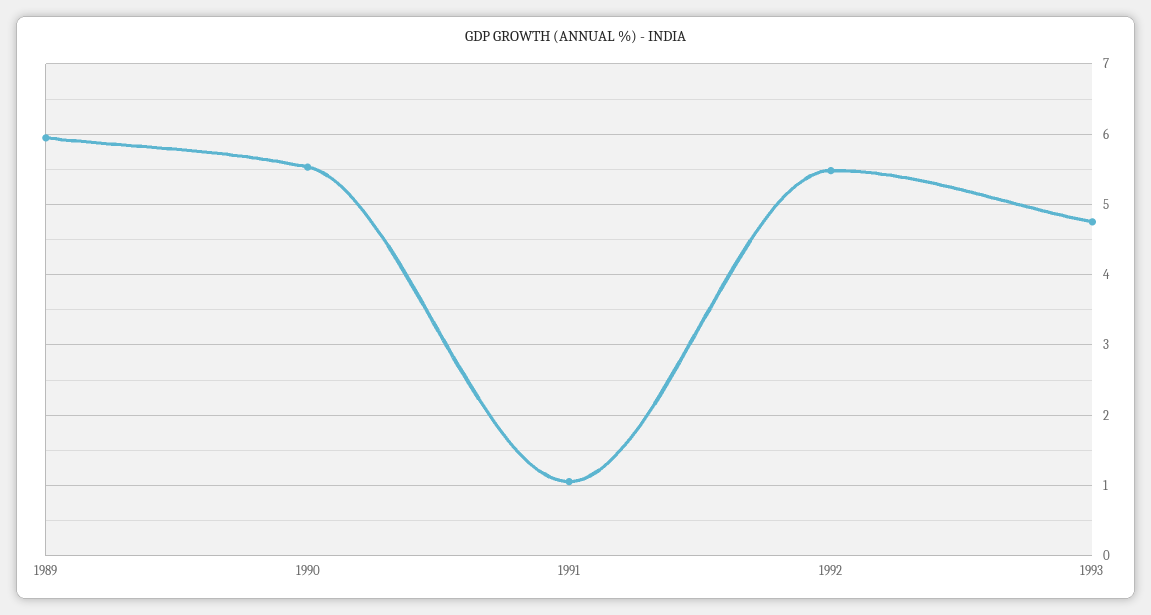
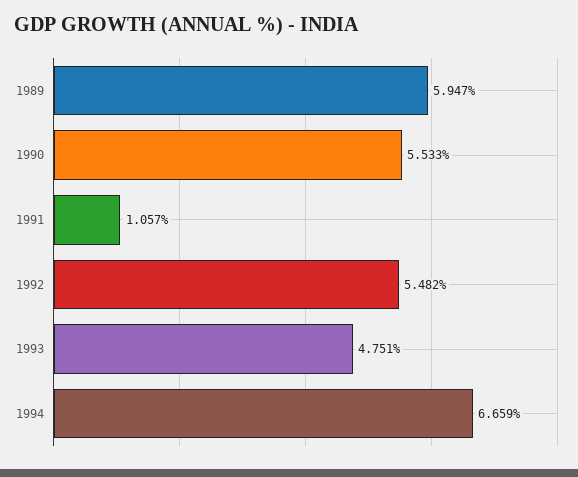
1994: none -> 6.659

